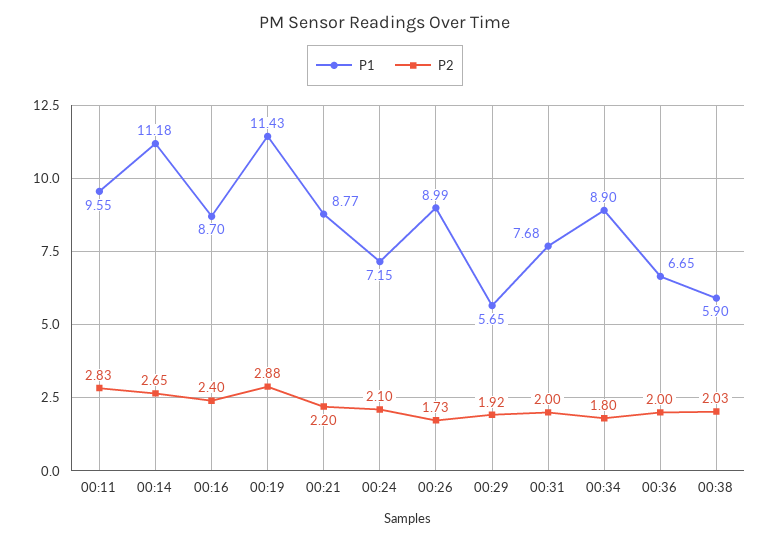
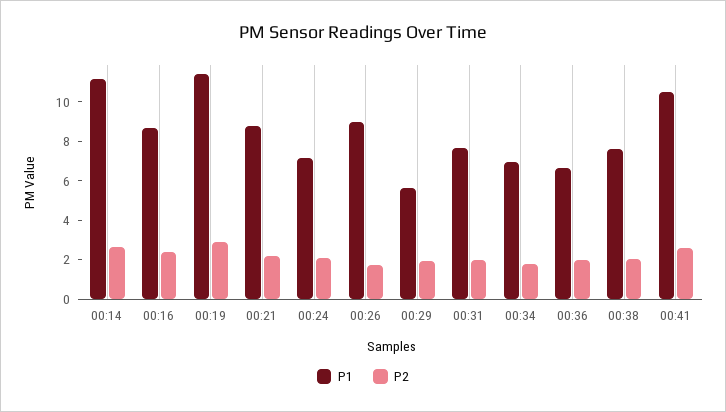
P1, 00:11: 9.55 -> none
P2, 00:11: 2.83 -> none
P1, 00:34: 8.9 -> 7
P1, 00:38: 5.9 -> 7.5
P1, 00:41: none -> 10.5
P2, 00:41: none -> 2.5

